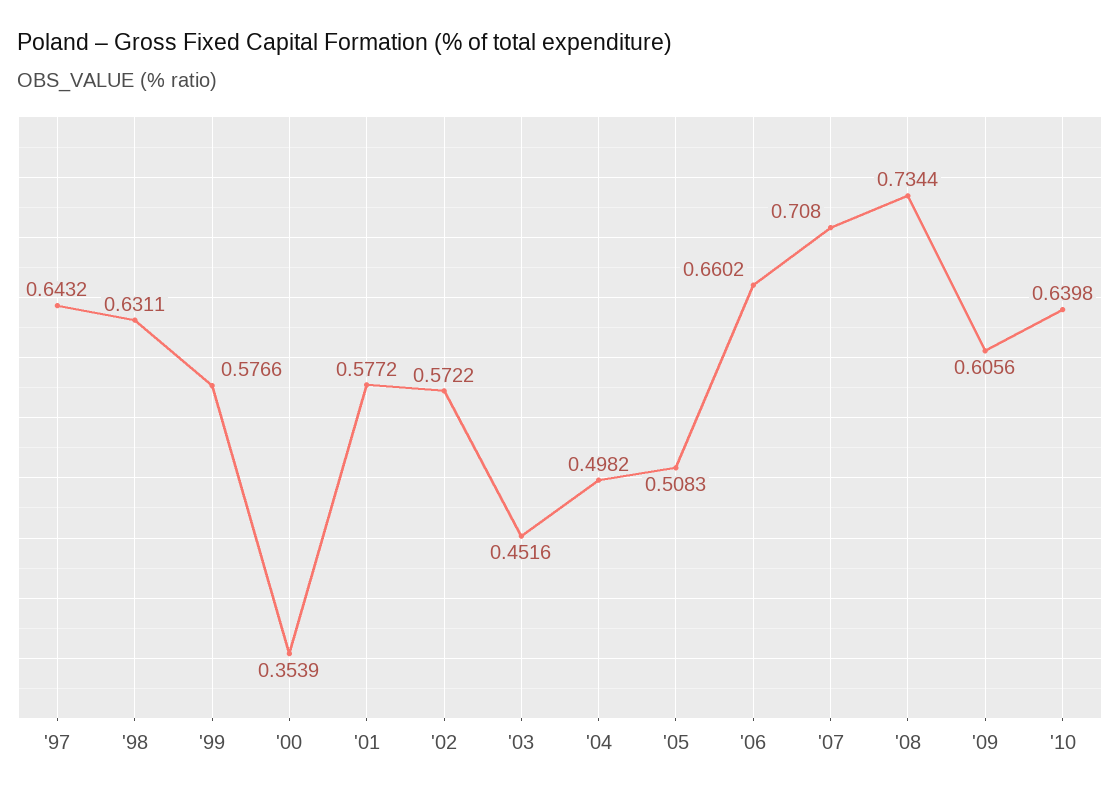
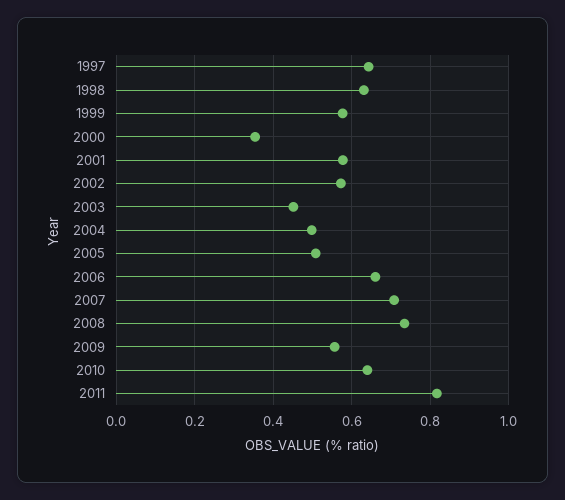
'09: 0.6056 -> 0.56
2011: none -> 0.82

